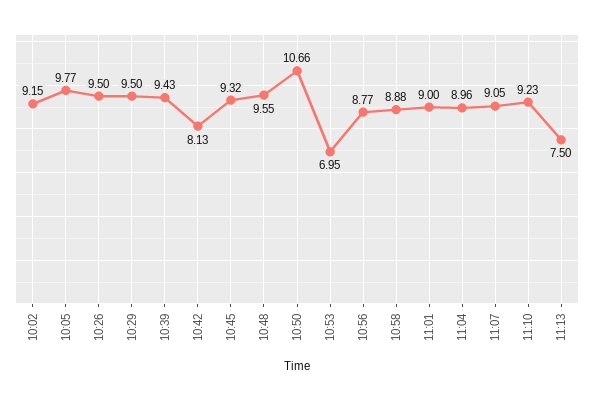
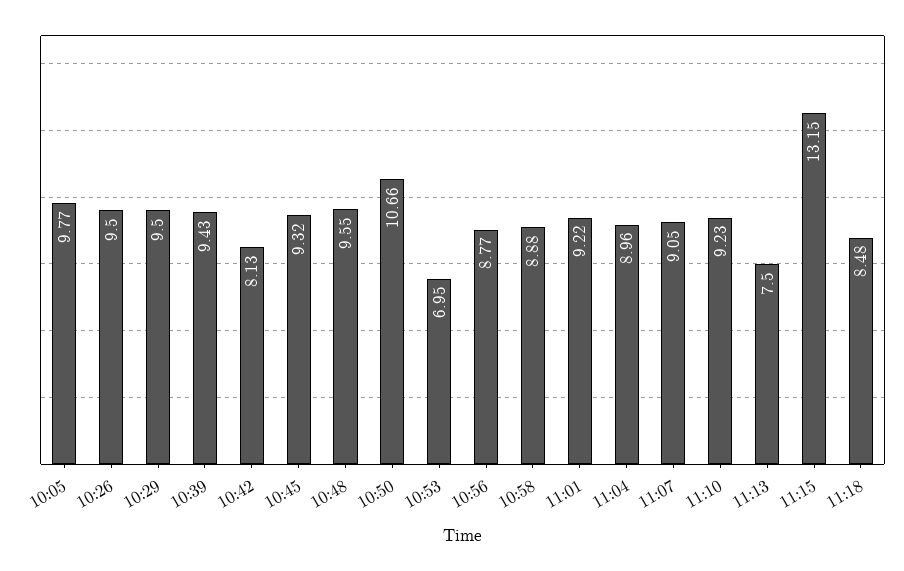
10:02: 9.15 -> none
11:01: 9 -> 9.22
11:15: none -> 13.15
11:18: none -> 8.48

